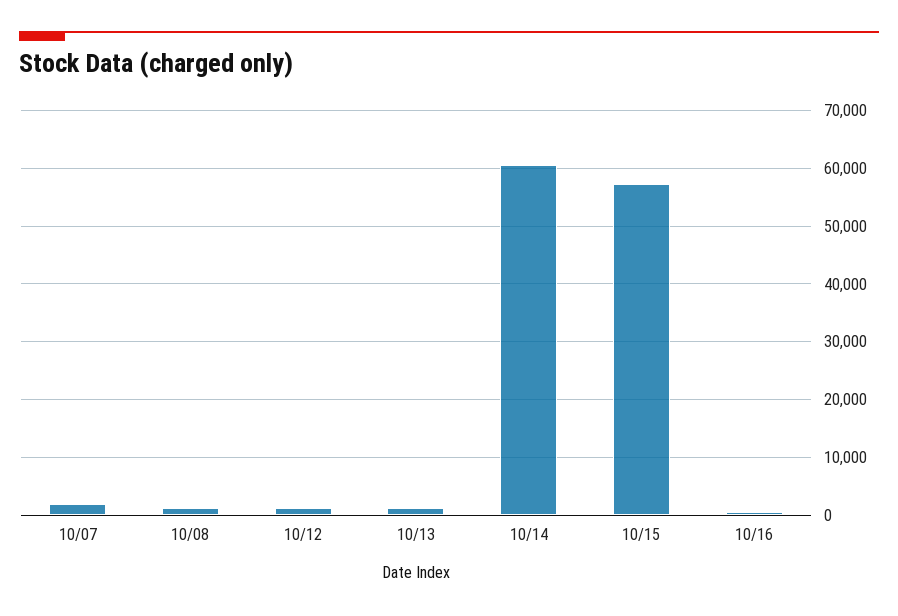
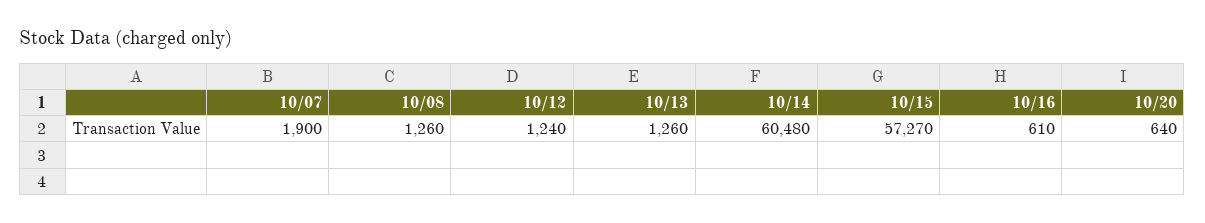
10/20: none -> 640

